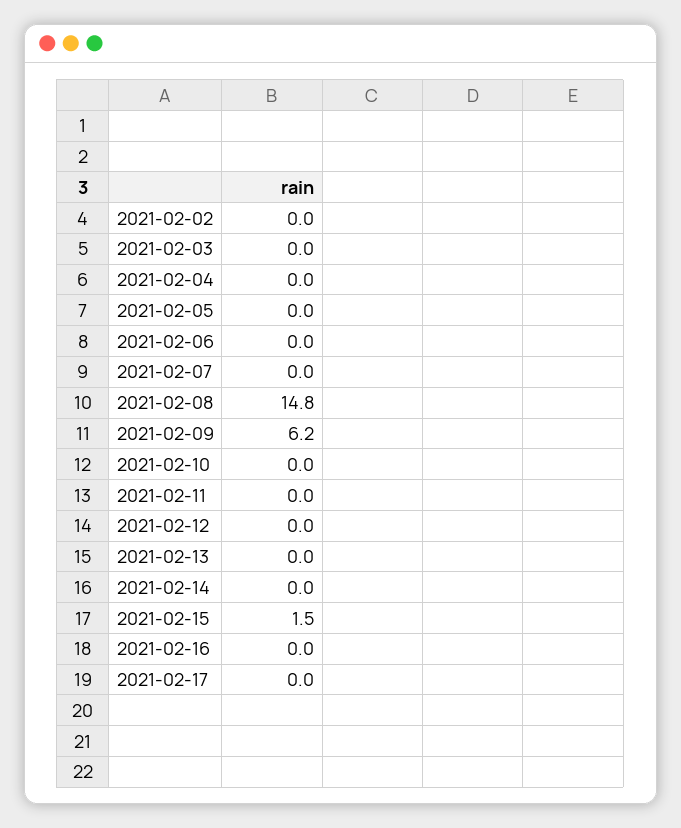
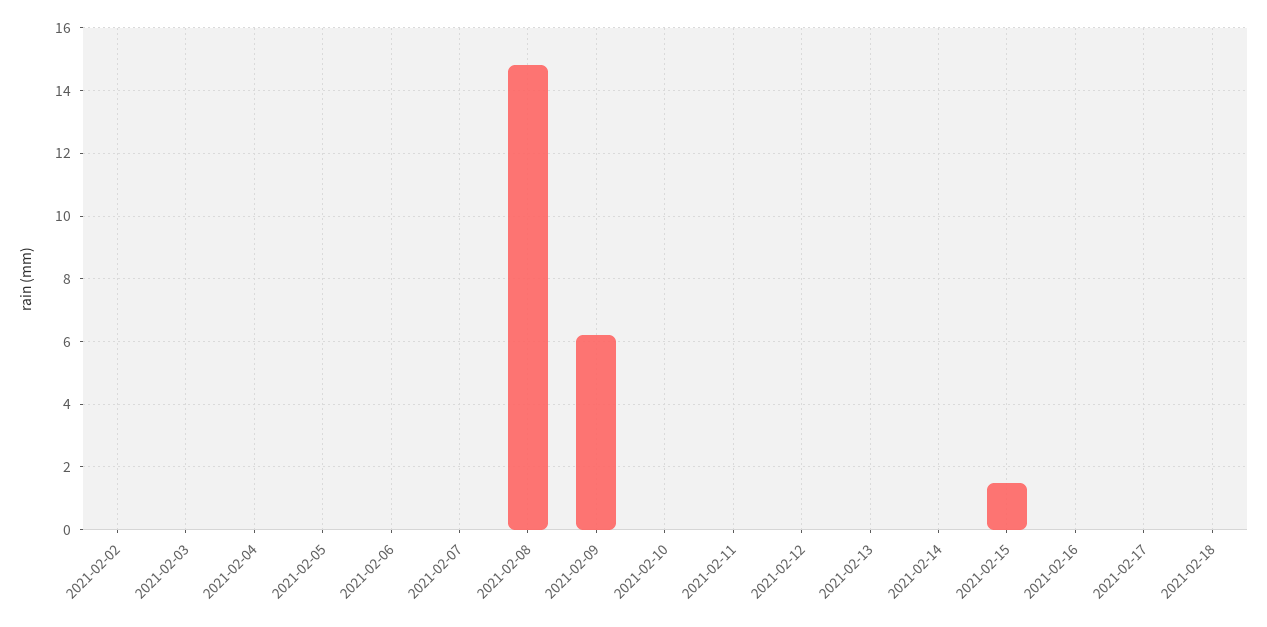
2021-02-18: none -> 0

